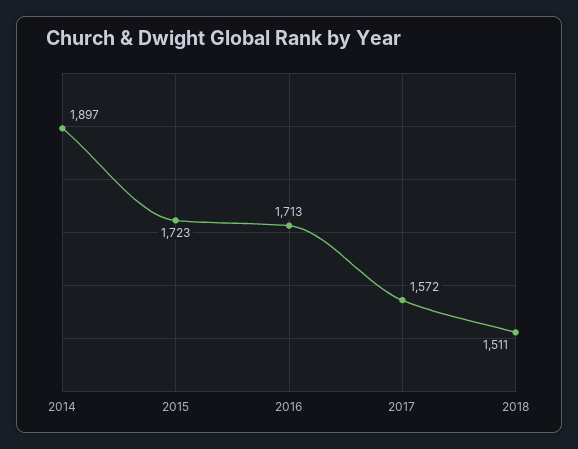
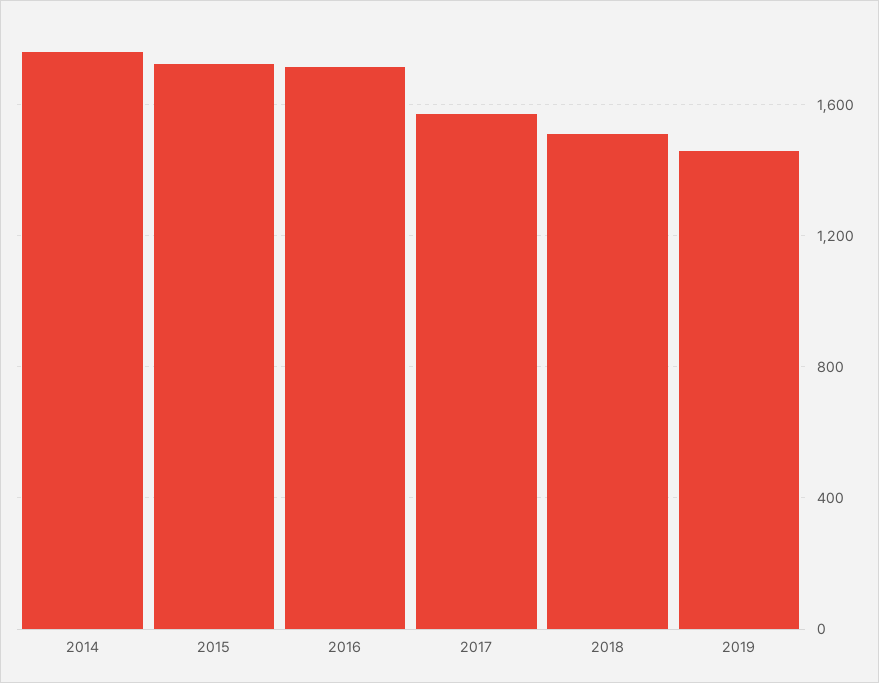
2014: 1897 -> 1750
2019: none -> 1450

